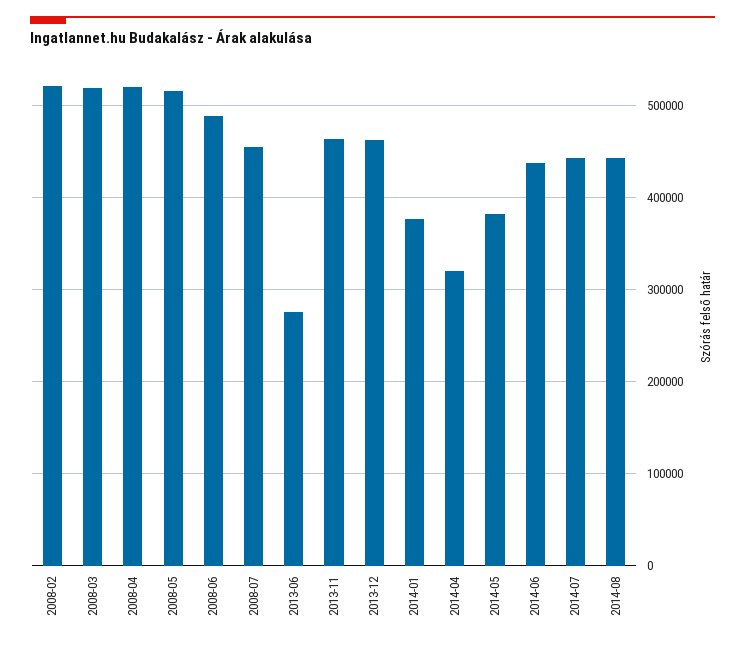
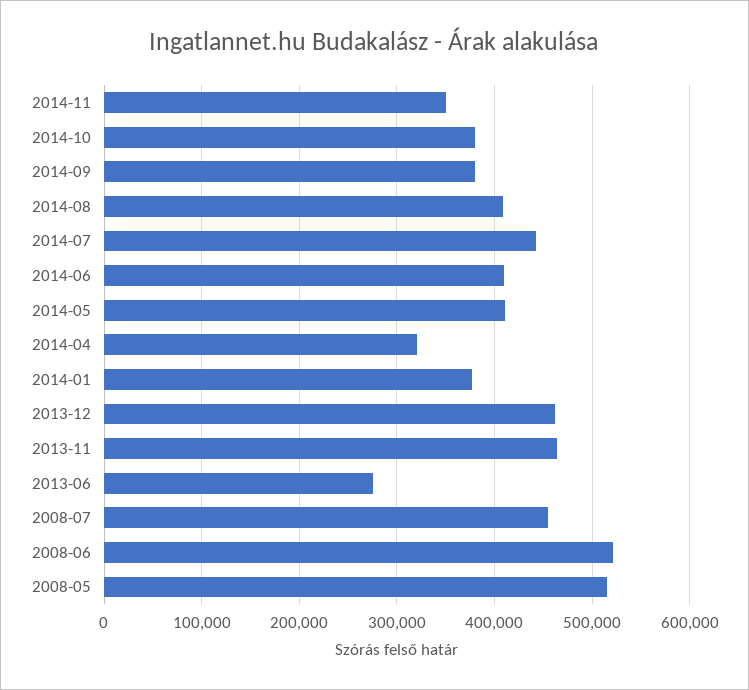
2008-02: 520000 -> none
2008-03: 520000 -> none
2008-04: 520000 -> none
2008-06: 490000 -> 520000
2014-05: 380000 -> 410000
2014-06: 440000 -> 410000
2014-08: 440000 -> 410000
2014-11: none -> 350000
2014-10: none -> 380000
2014-09: none -> 380000

